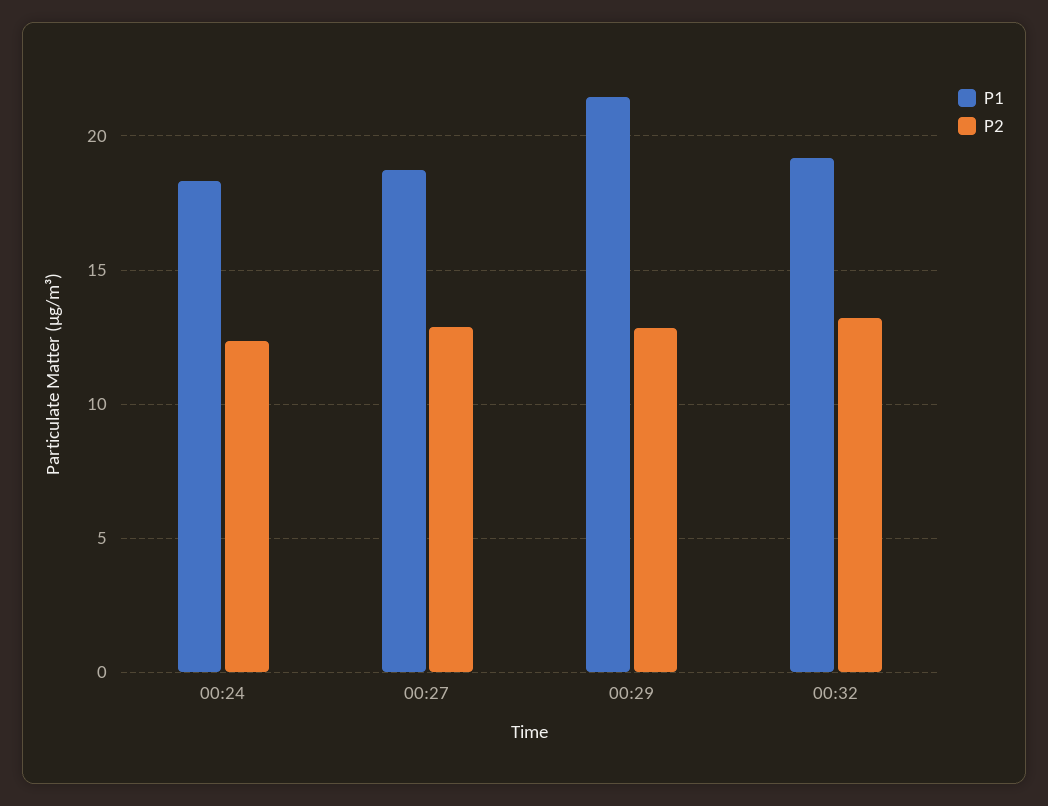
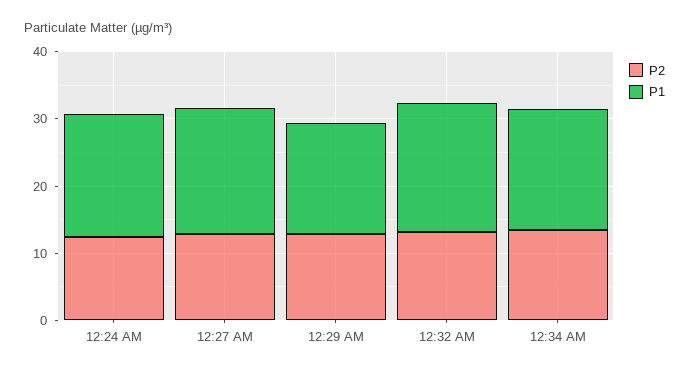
P1, 00:29: 21.5 -> 16
P2, 12:34 AM: none -> 14
P1, 12:34 AM: none -> 18

